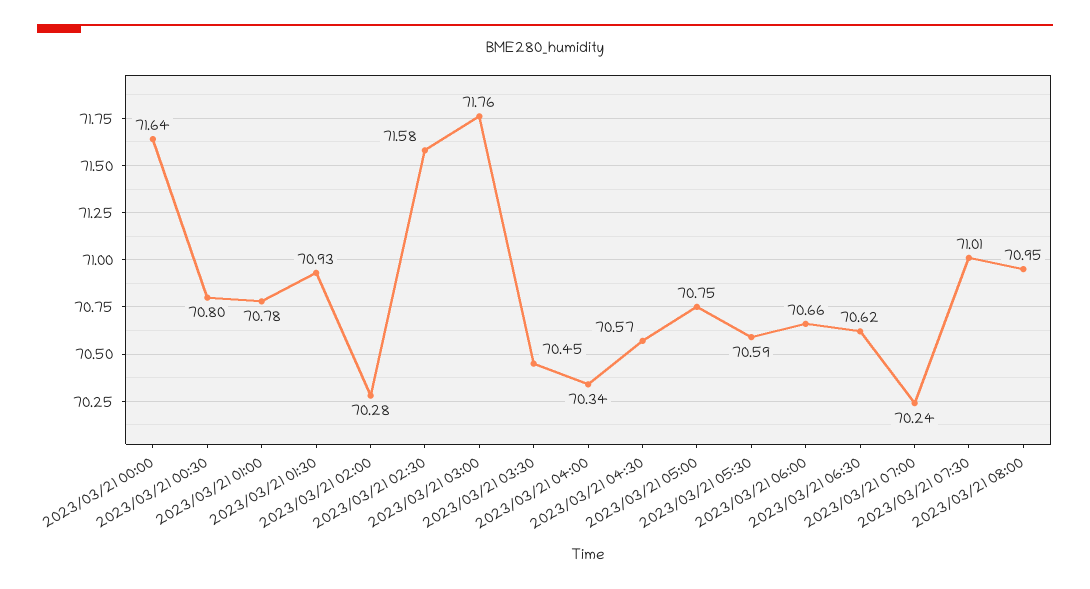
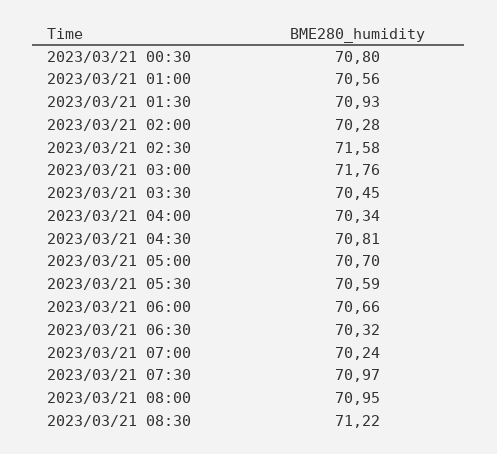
2023/03/21 00:00: 71.64 -> none
2023/03/21 01:00: 70.78 -> 70.56
2023/03/21 04:30: 70.57 -> 70.81
2023/03/21 05:00: 70.75 -> 70.7
2023/03/21 06:30: 70.62 -> 70.32
2023/03/21 07:30: 71.01 -> 70.97
2023/03/21 08:30: none -> 71.22

